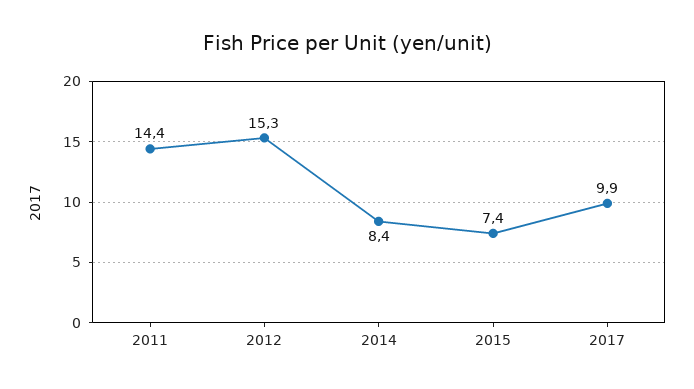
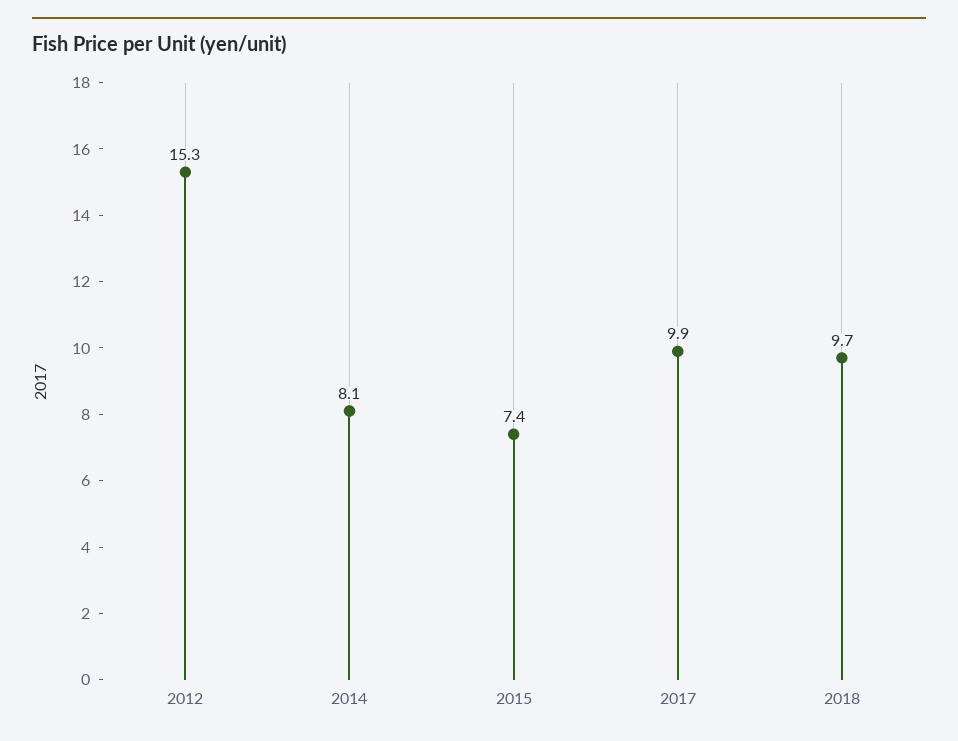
2011: 14.4 -> none
2014: 8.4 -> 8.1
2018: none -> 9.7

